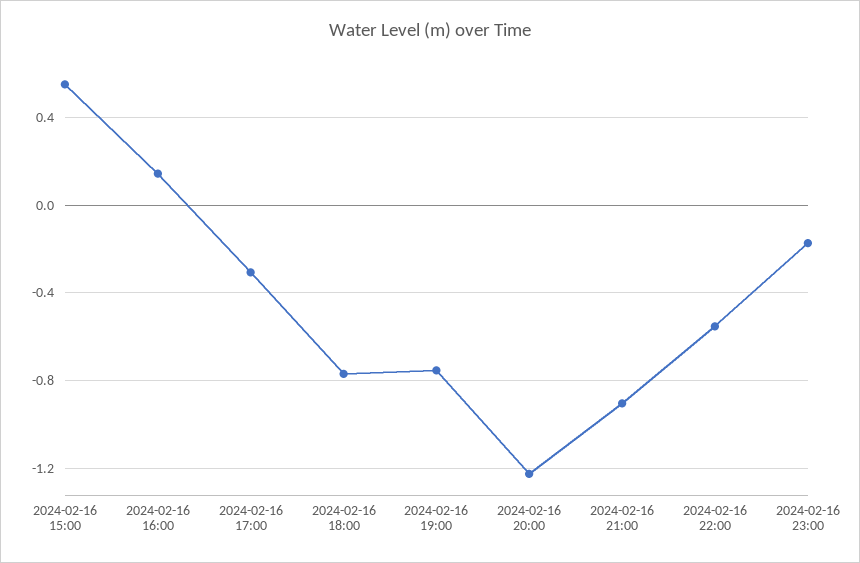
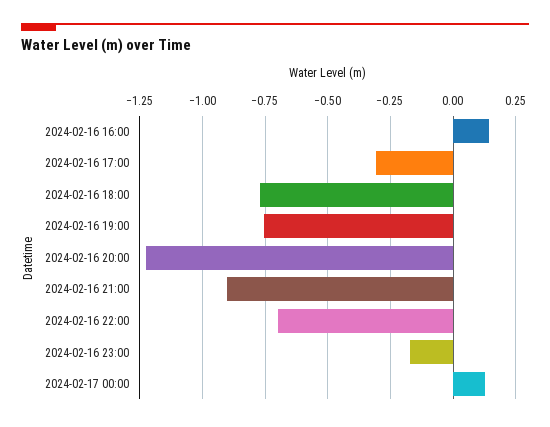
2024-02-16 15:00: 0.55 -> none
2024-02-16 22:00: -0.55 -> -0.7
2024-02-17 00:00: none -> 0.125

